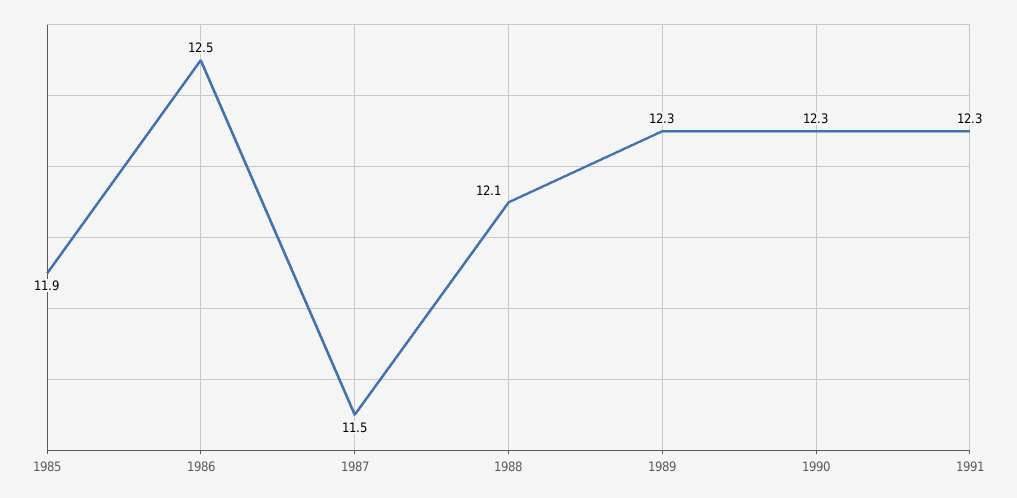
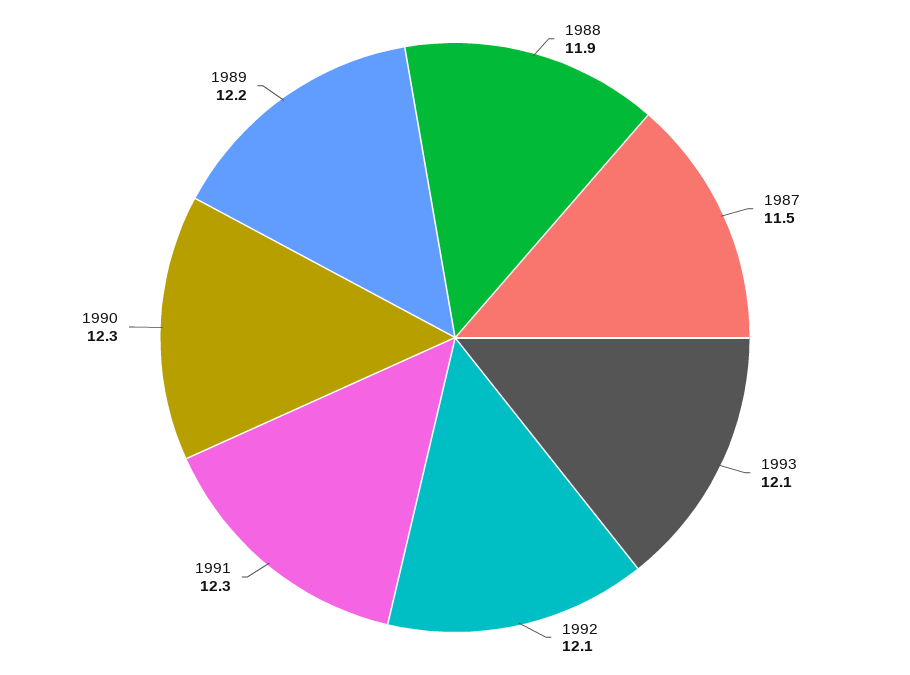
1985: 11.9 -> none
1986: 12.5 -> none
1988: 12.1 -> 11.9
1989: 12.3 -> 12.2
1993: none -> 12.1
1992: none -> 12.1

